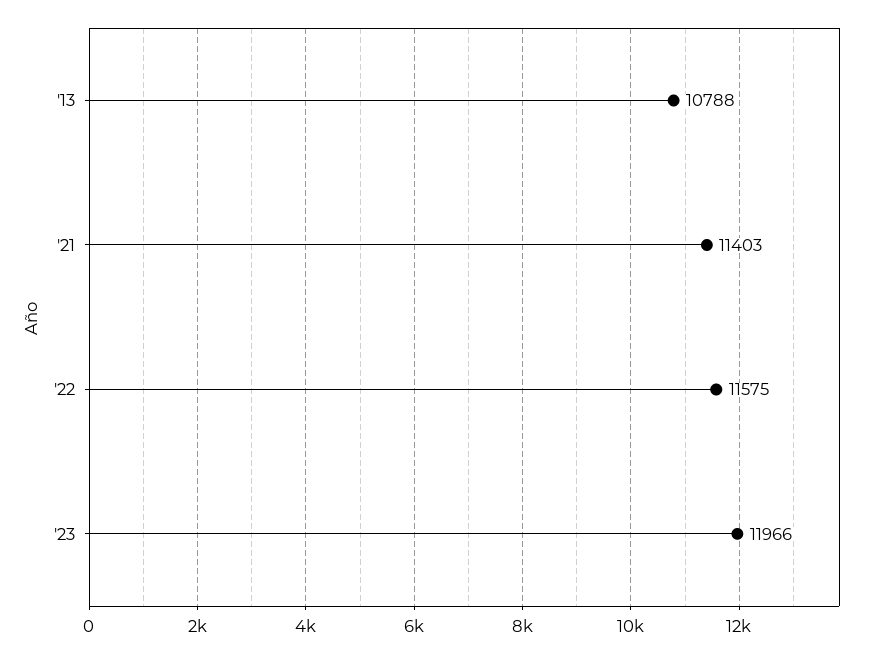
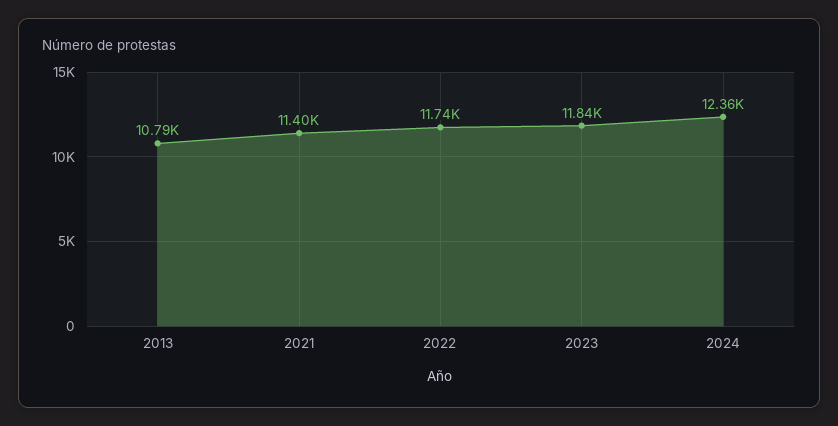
'22: 11575 -> 11740
'23: 11966 -> 11840
2024: none -> 12360

